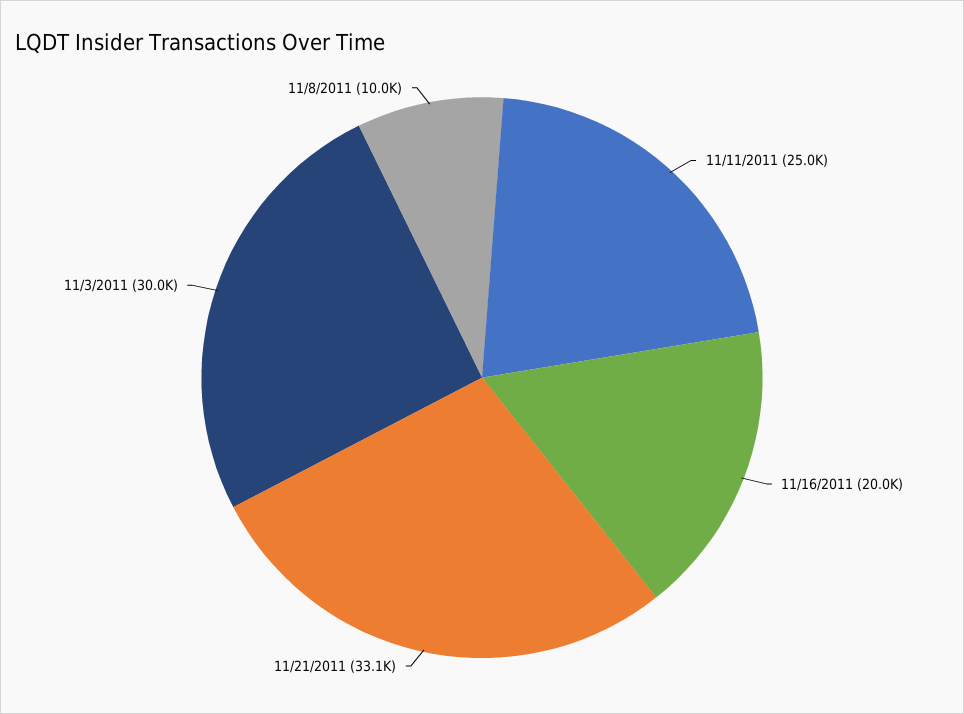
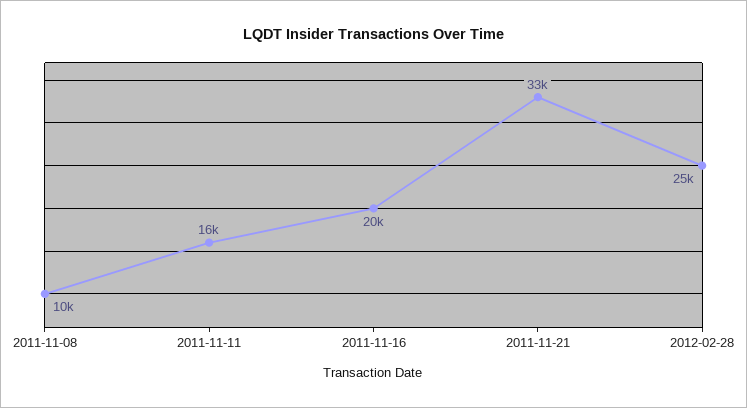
11/11/2011: 25000 -> 16000
11/3/2011: 30000 -> none
2012-02-28: none -> 25000

